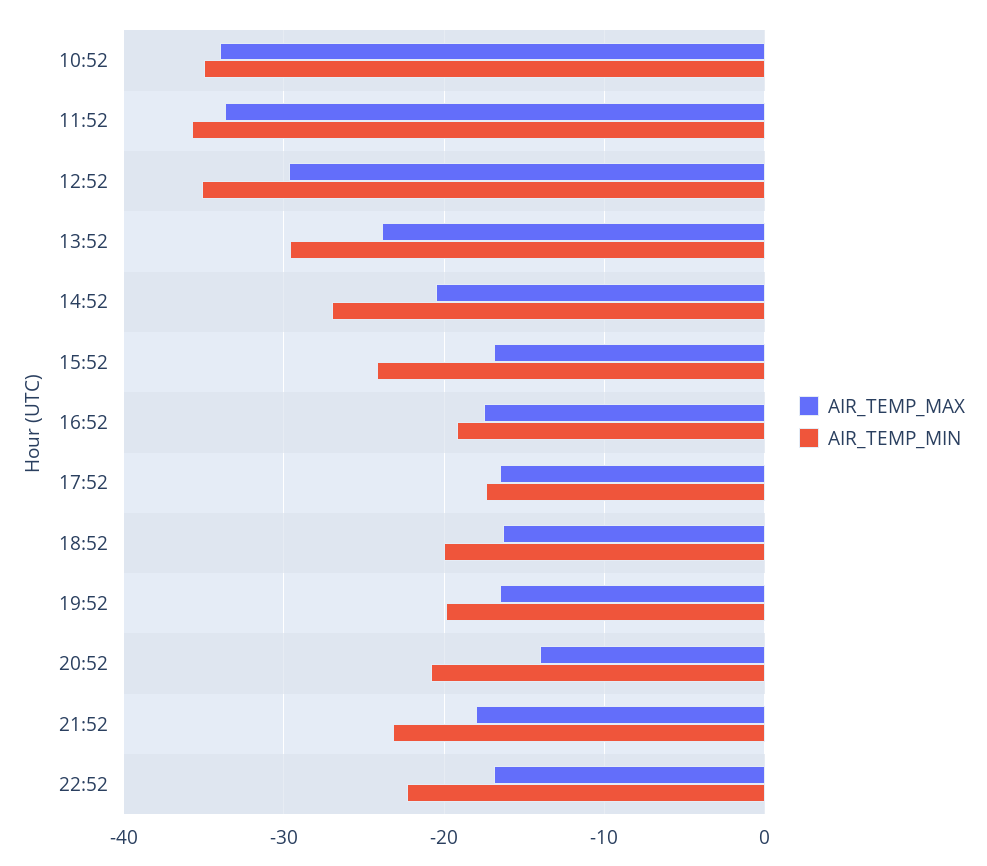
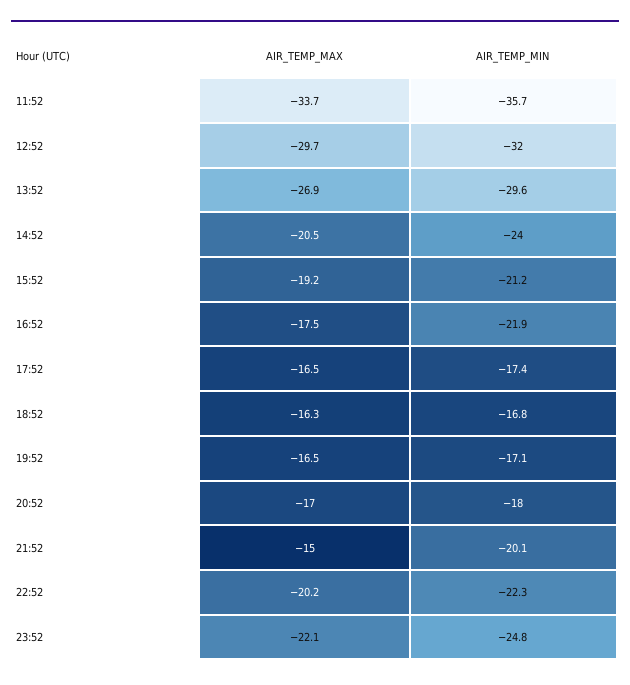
AIR_TEMP_MAX, 10:52: -34 -> none
AIR_TEMP_MIN, 10:52: -35 -> none
AIR_TEMP_MIN, 12:52: -35 -> -32
AIR_TEMP_MAX, 13:52: -24 -> -26.9
AIR_TEMP_MIN, 14:52: -27 -> -24
AIR_TEMP_MAX, 15:52: -17 -> -19.2
AIR_TEMP_MIN, 15:52: -24 -> -21.2
AIR_TEMP_MIN, 16:52: -19 -> -21.9
AIR_TEMP_MIN, 18:52: -20 -> -16.8
AIR_TEMP_MIN, 19:52: -20 -> -17.1
AIR_TEMP_MAX, 20:52: -14 -> -17
AIR_TEMP_MIN, 20:52: -21 -> -18
AIR_TEMP_MAX, 21:52: -18 -> -15
AIR_TEMP_MIN, 21:52: -23 -> -20.1
AIR_TEMP_MAX, 22:52: -17 -> -20.2
AIR_TEMP_MAX, 23:52: none -> -22.1
AIR_TEMP_MIN, 23:52: none -> -24.8

